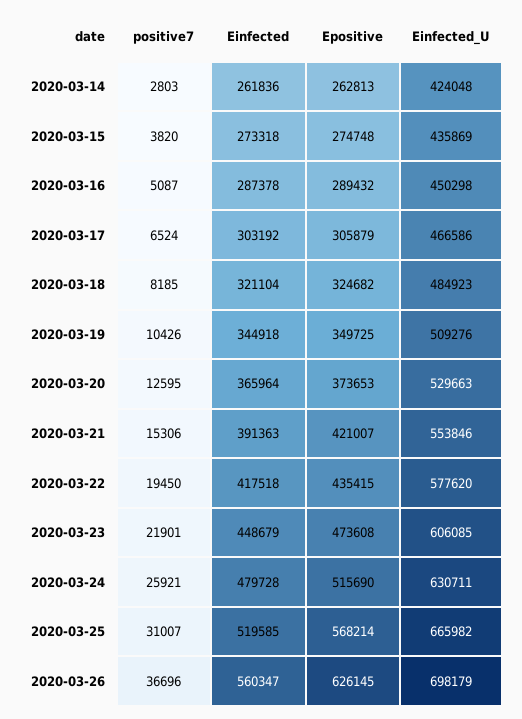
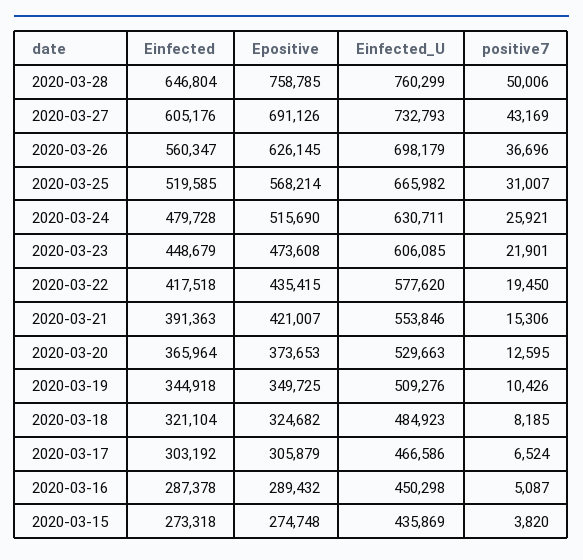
positive7, 2020-03-14: 2803 -> none
Einfected, 2020-03-14: 261836 -> none
Epositive, 2020-03-14: 262813 -> none
Einfected_U, 2020-03-14: 424048 -> none
Einfected, 2020-03-28: none -> 646804
Epositive, 2020-03-28: none -> 758785
Einfected_U, 2020-03-28: none -> 760299
positive7, 2020-03-28: none -> 50006
Einfected, 2020-03-27: none -> 605176
Epositive, 2020-03-27: none -> 691126
Einfected_U, 2020-03-27: none -> 732793
positive7, 2020-03-27: none -> 43169

